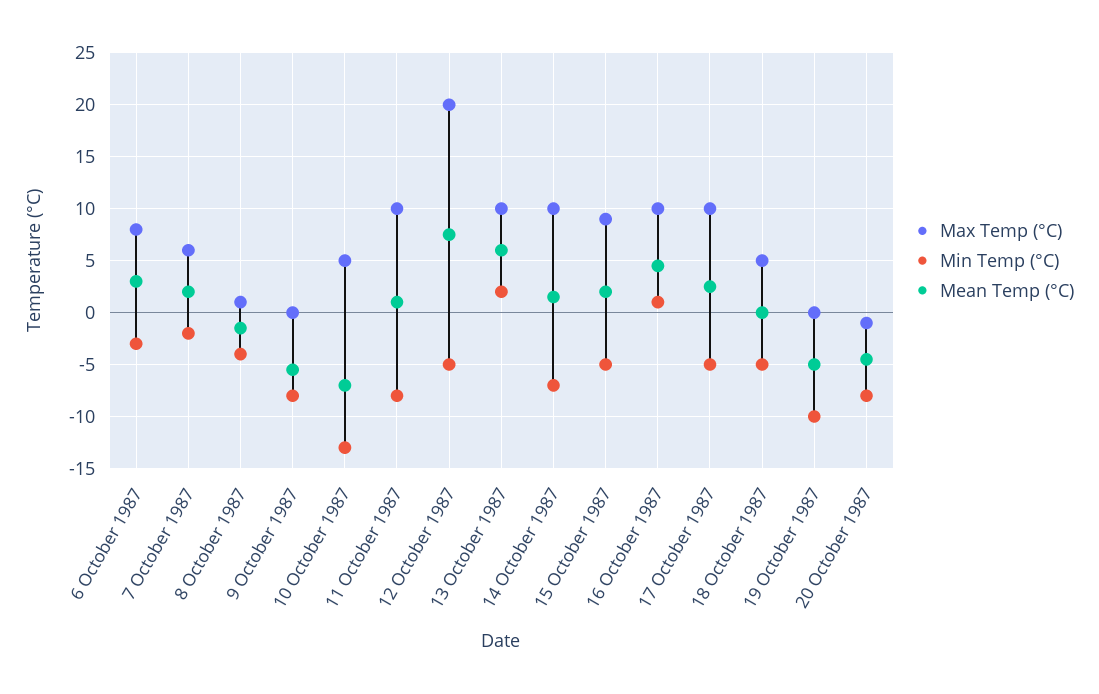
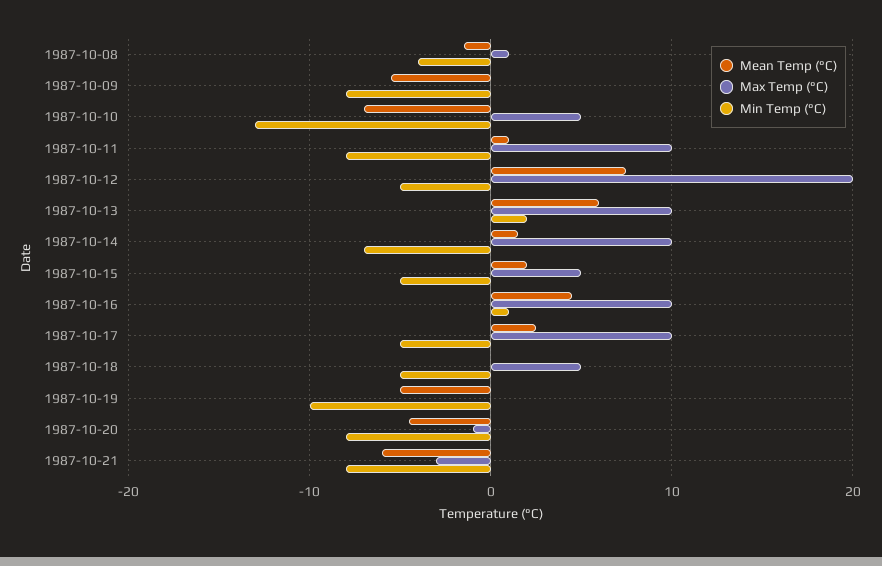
Max Temp (°C), 6 October 1987: 8 -> none
Min Temp (°C), 6 October 1987: -3 -> none
Mean Temp (°C), 6 October 1987: 3 -> none
Max Temp (°C), 7 October 1987: 6 -> none
Min Temp (°C), 7 October 1987: -2 -> none
Mean Temp (°C), 7 October 1987: 2 -> none
Max Temp (°C), 15 October 1987: 9 -> 5
Mean Temp (°C), 1987-10-21: none -> -6
Max Temp (°C), 1987-10-21: none -> -3
Min Temp (°C), 1987-10-21: none -> -8

